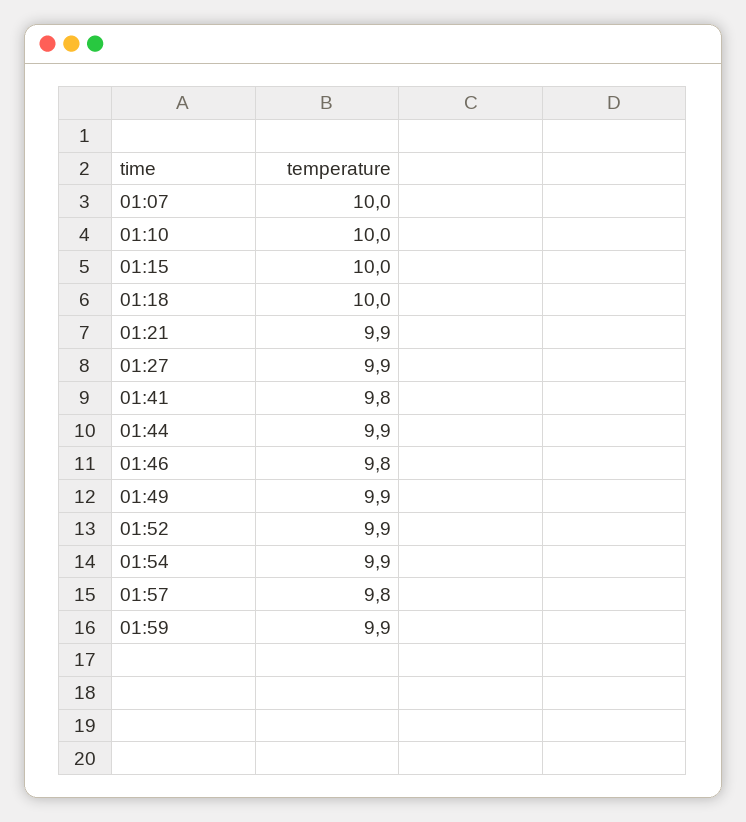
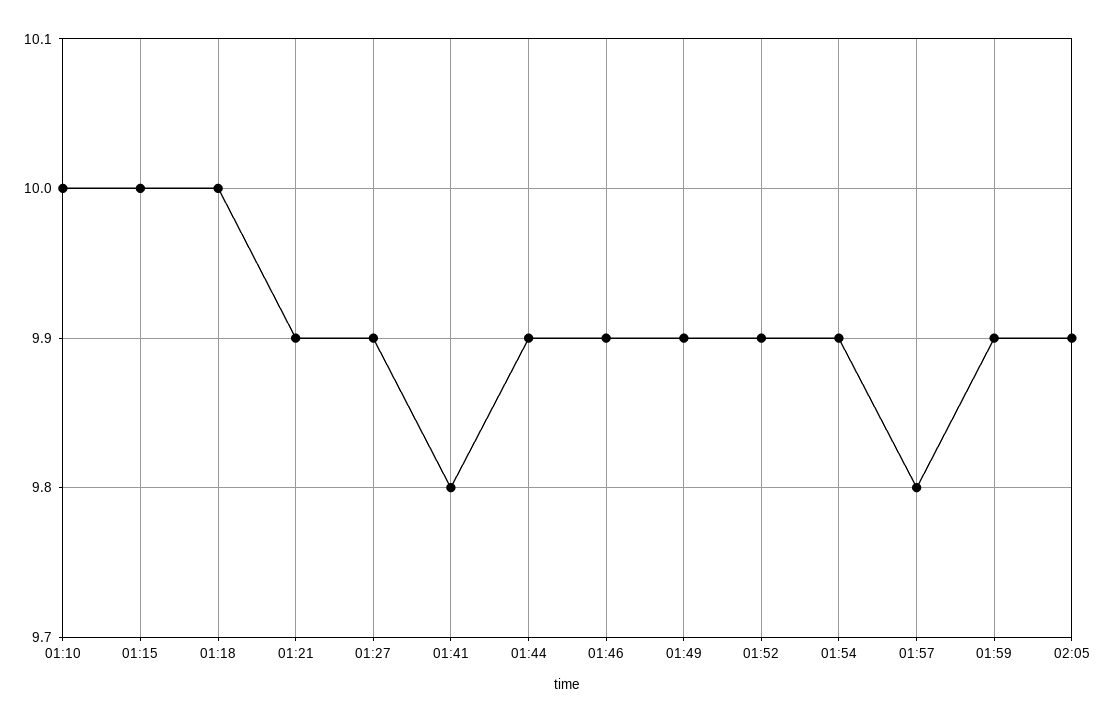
01:07: 10 -> none
01:46: 9.8 -> 9.9
02:05: none -> 9.9

